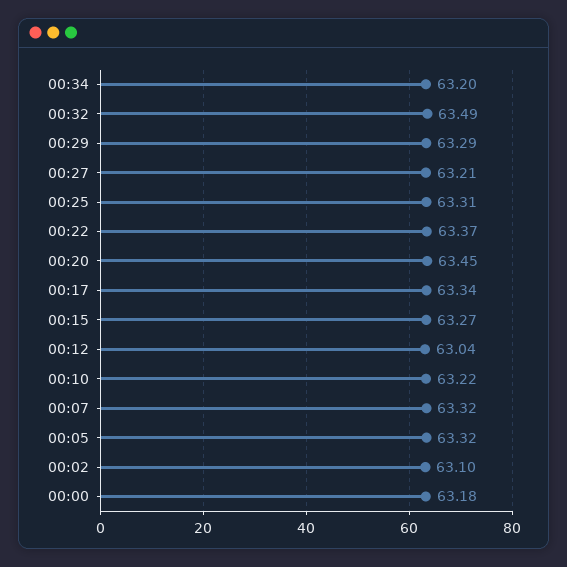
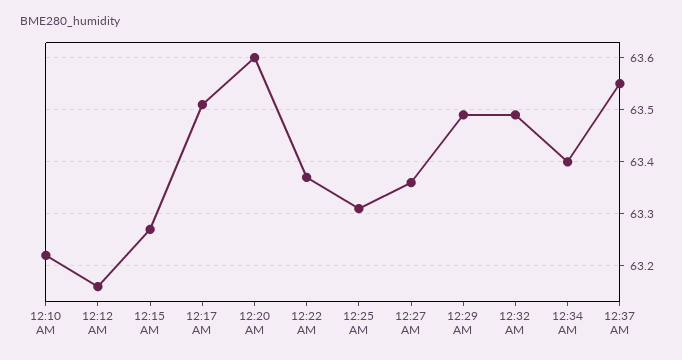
00:34: 63.2 -> 63.4
00:29: 63.29 -> 63.5
00:27: 63.21 -> 63.35
00:20: 63.45 -> 63.6
00:17: 63.34 -> 63.5
00:12: 63.04 -> 63.15
00:07: 63.32 -> none
00:05: 63.32 -> none
00:02: 63.1 -> none
00:00: 63.18 -> none
12:37 AM: none -> 63.55

